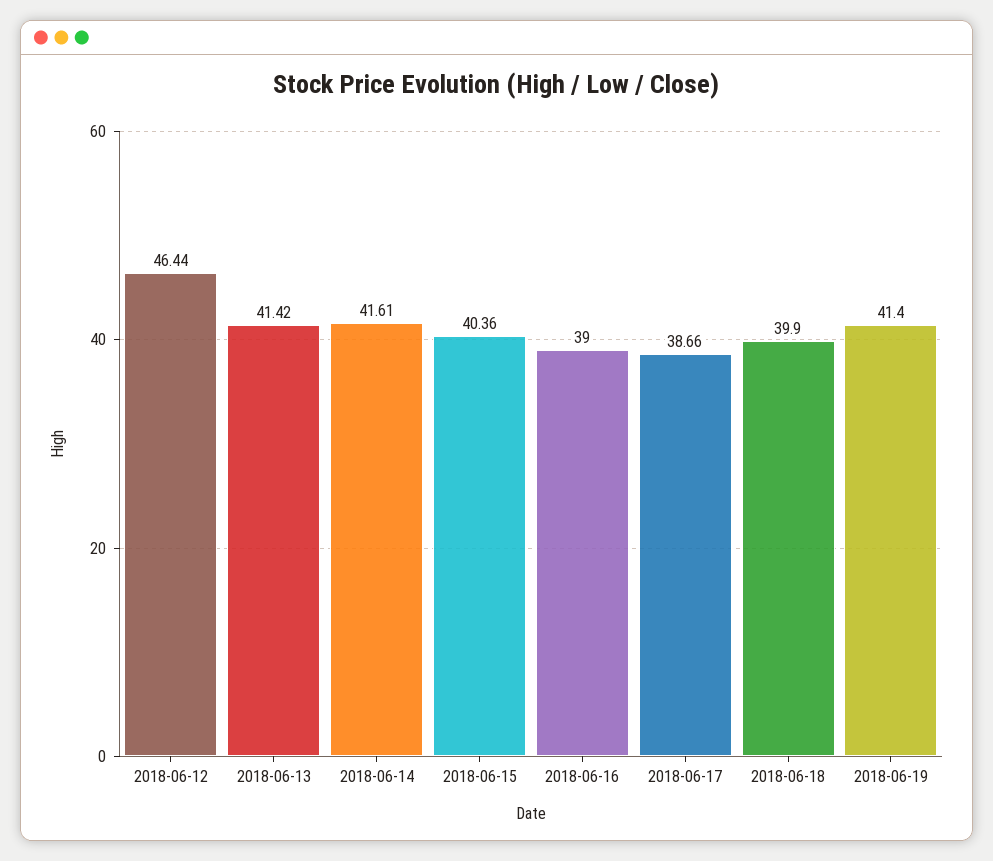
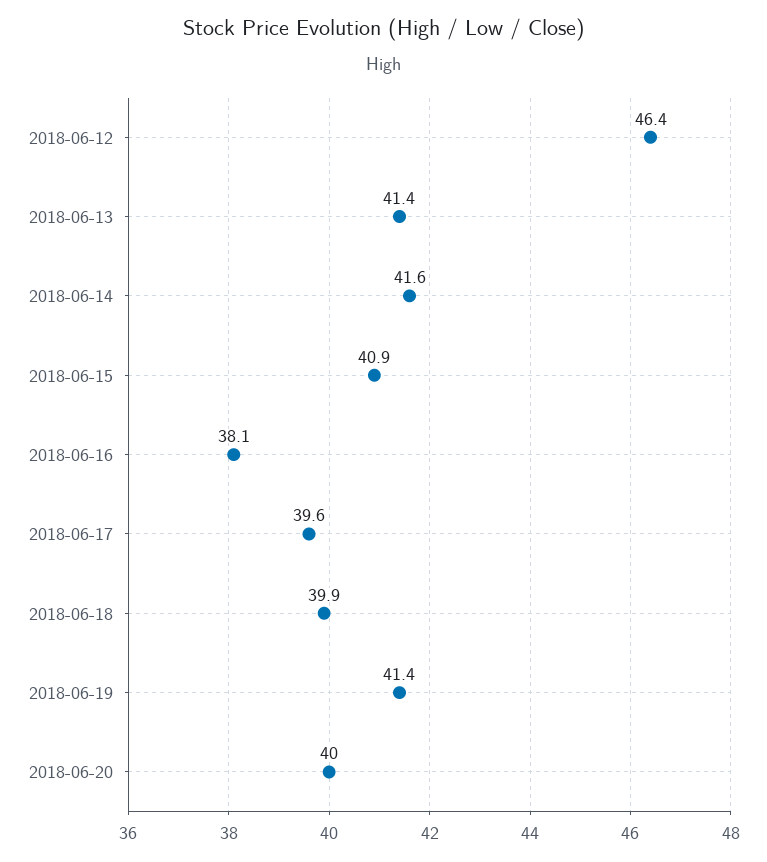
2018-06-15: 40.36 -> 40.9
2018-06-16: 39 -> 38.1
2018-06-17: 38.66 -> 39.6
2018-06-20: none -> 40

